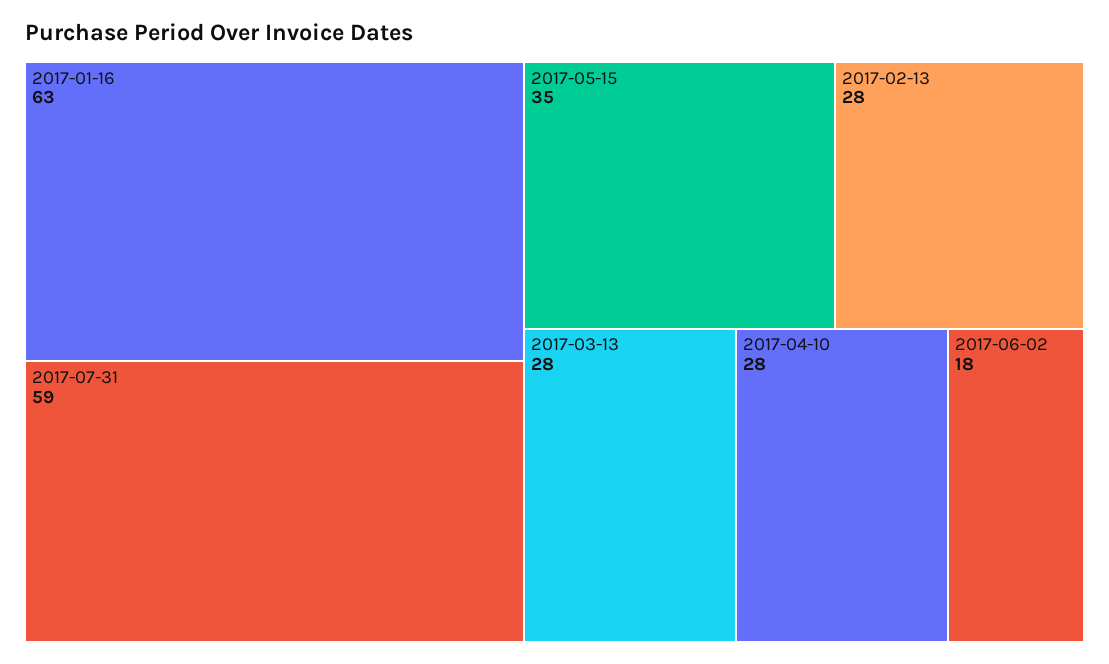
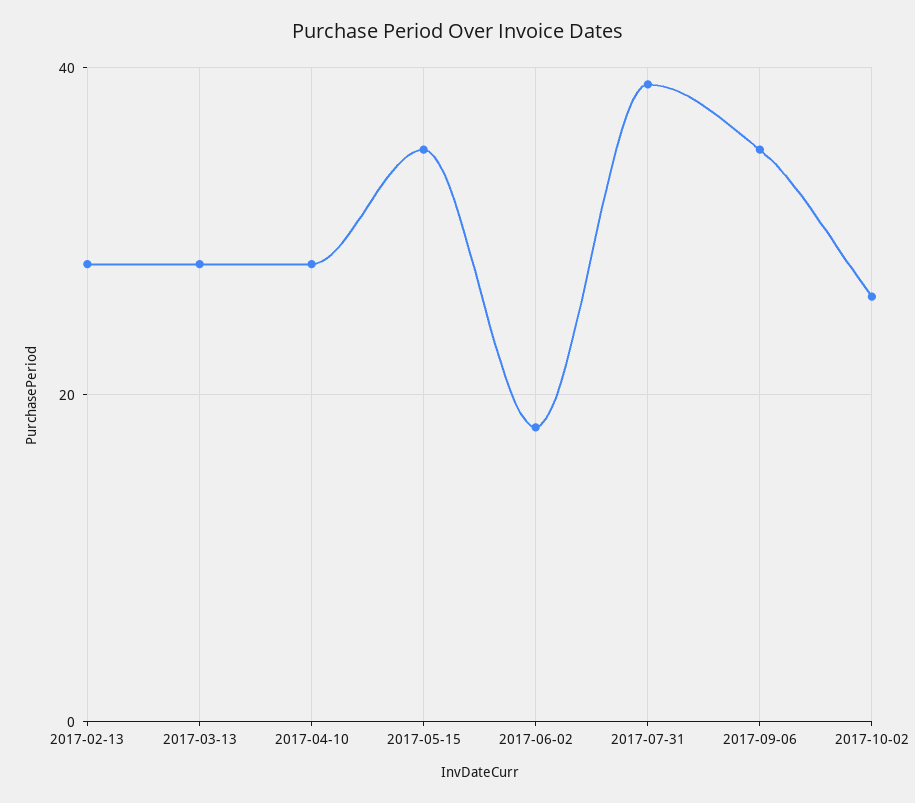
2017-01-16: 63 -> none
2017-07-31: 59 -> 40
2017-09-06: none -> 35
2017-10-02: none -> 25

